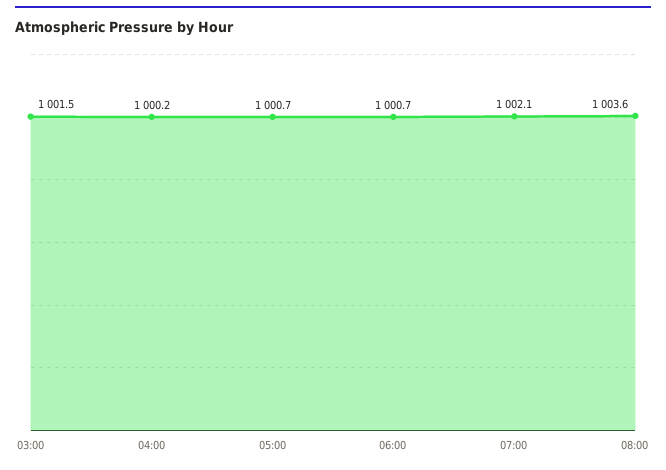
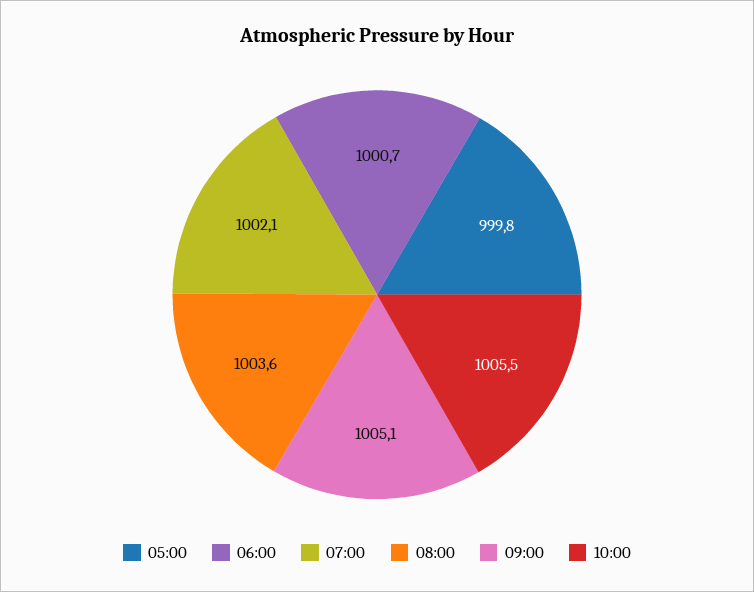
03:00: 1001.5 -> none
04:00: 1000.2 -> none
05:00: 1000.7 -> 999.8
09:00: none -> 1005.1
10:00: none -> 1005.5

